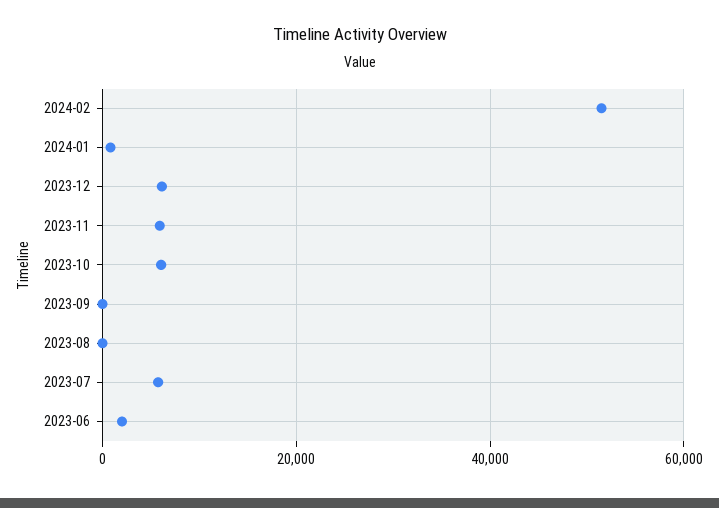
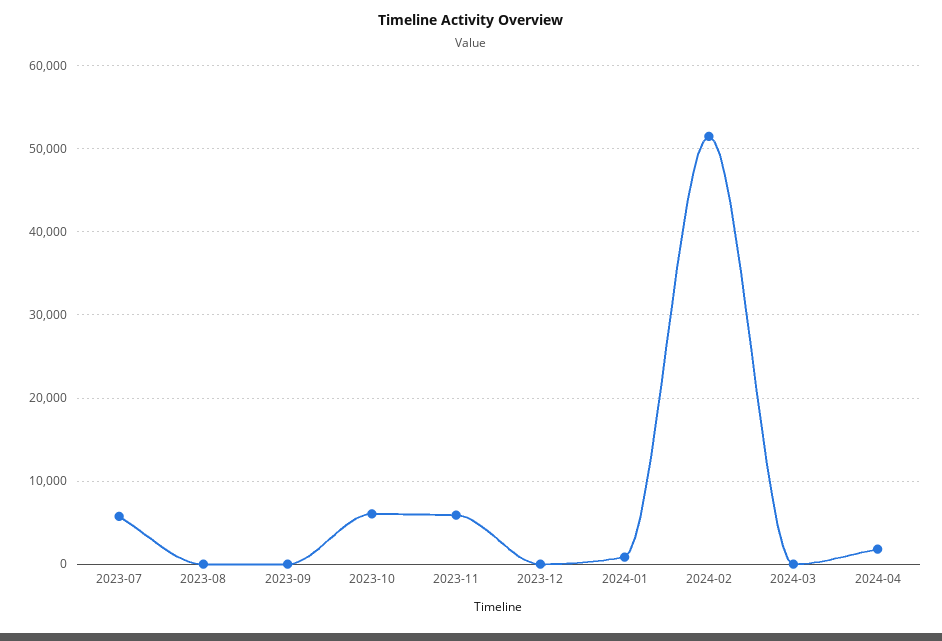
2023-12: 6000 -> 0
2023-06: 2000 -> none
2024-03: none -> 0
2024-04: none -> 2000

